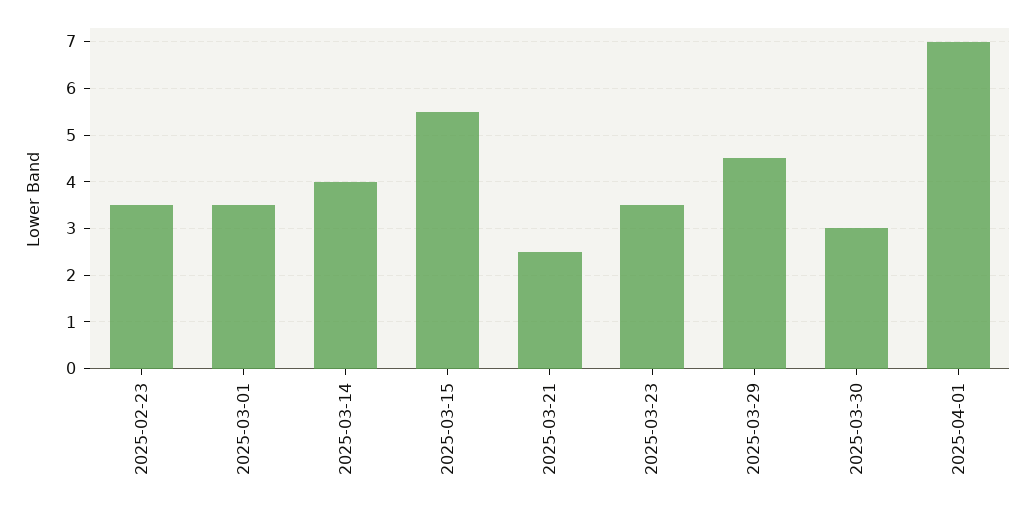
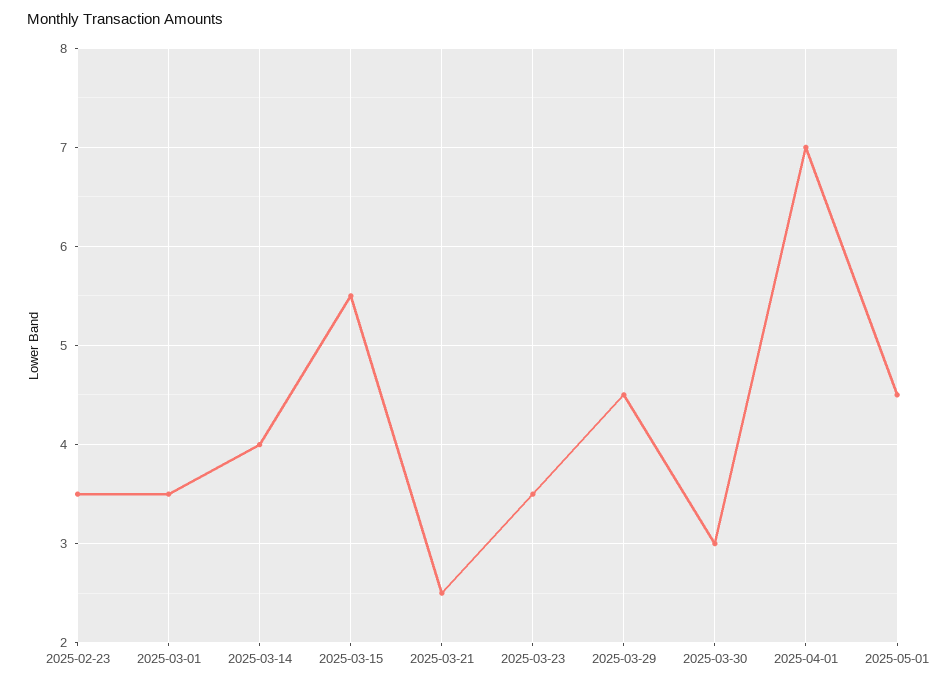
2025-05-01: none -> 4.5

